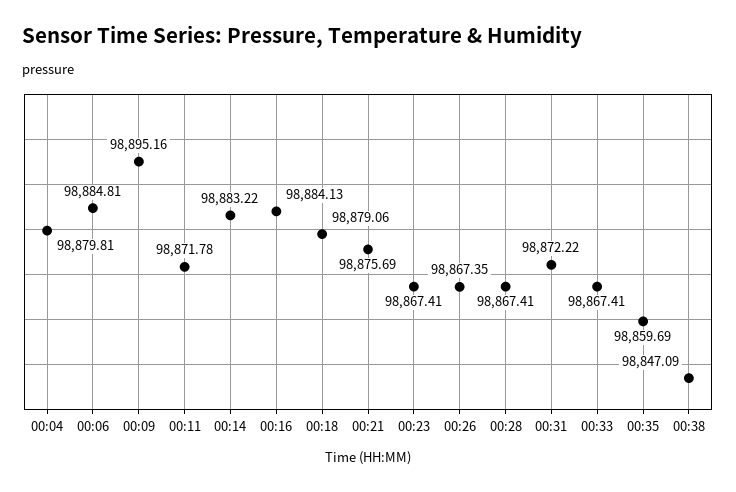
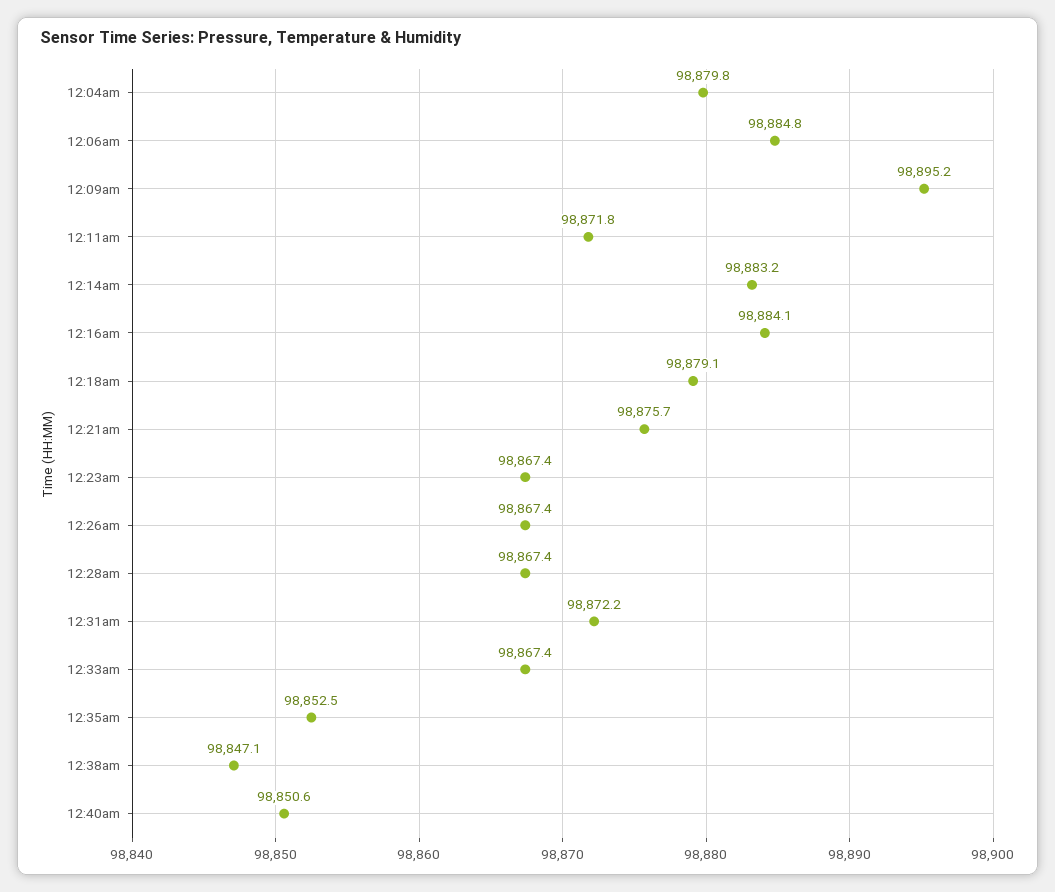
00:35: 98859.69 -> 98852.5
12:40am: none -> 98850.6

